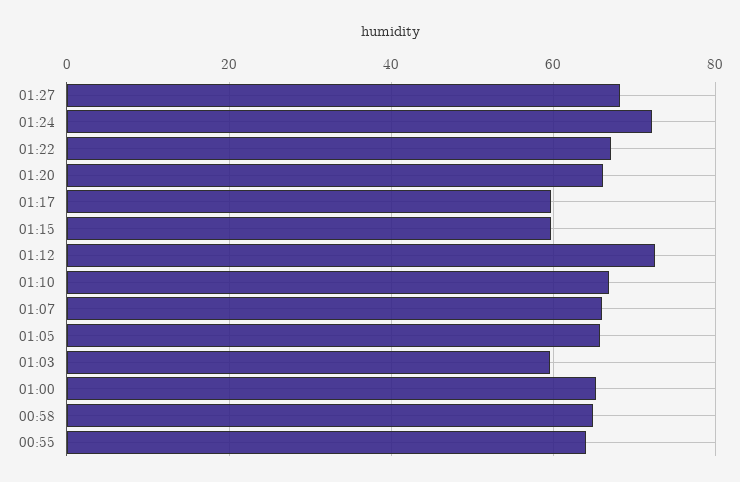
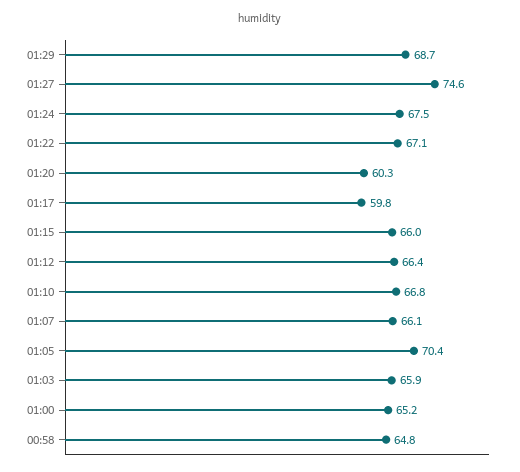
01:27: 68 -> 74.6
01:24: 72 -> 67.5
01:20: 66 -> 60.3
01:15: 60 -> 66
01:12: 72 -> 66.4
01:05: 66 -> 70.4
01:03: 60 -> 65.9
00:55: 64 -> none
01:29: none -> 68.7

